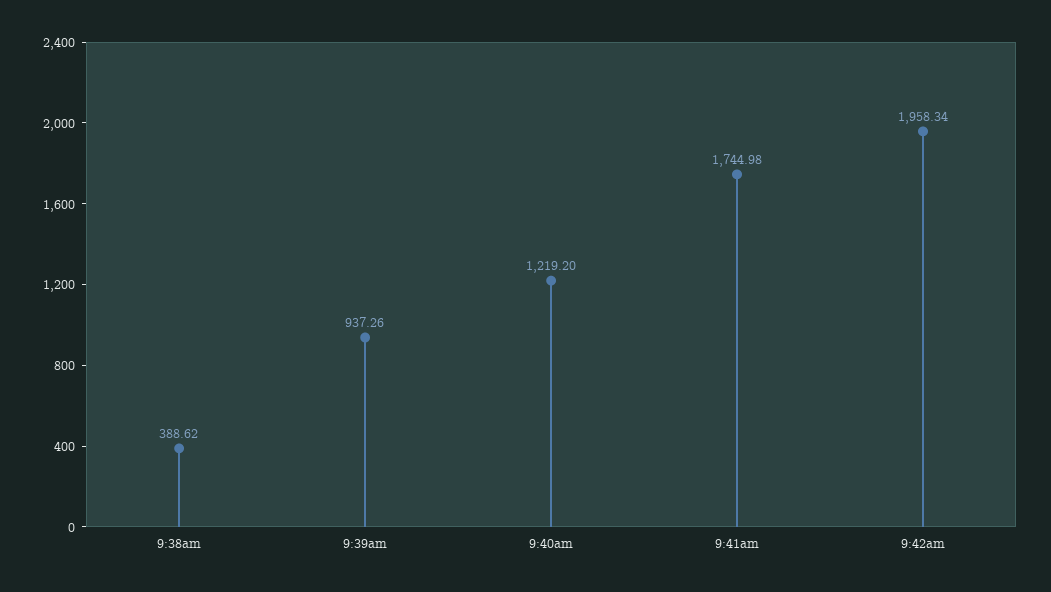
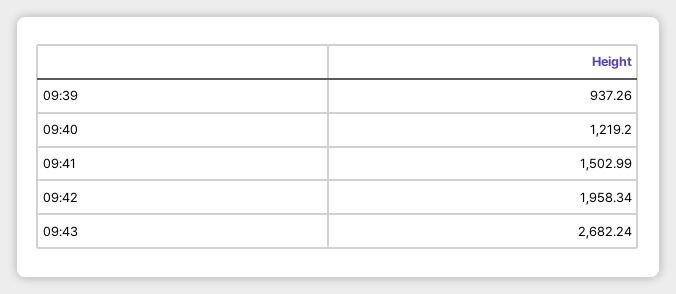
9:38am: 388.62 -> none
9:41am: 1744.98 -> 1502.99
09:43: none -> 2682.24

